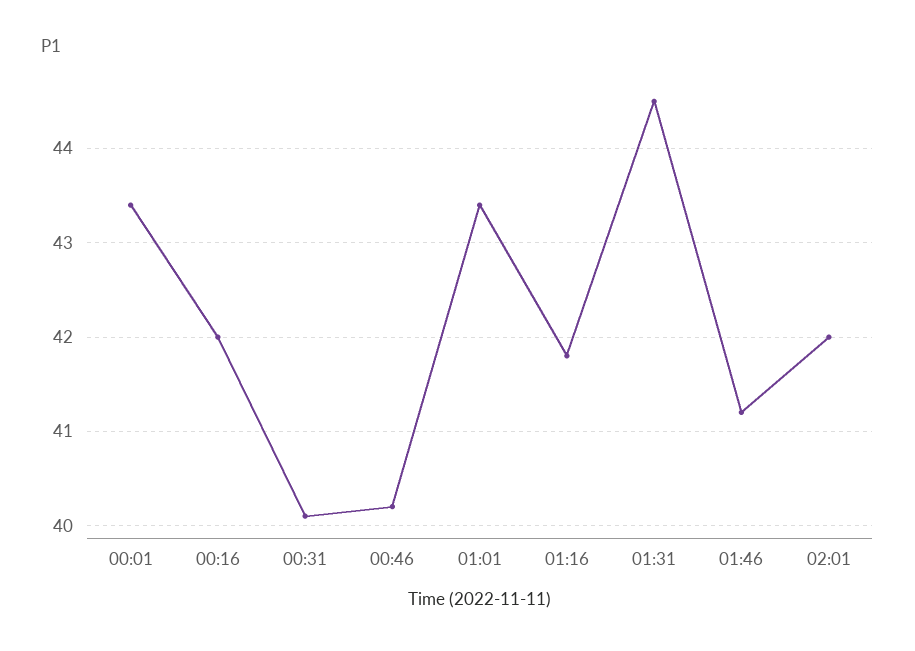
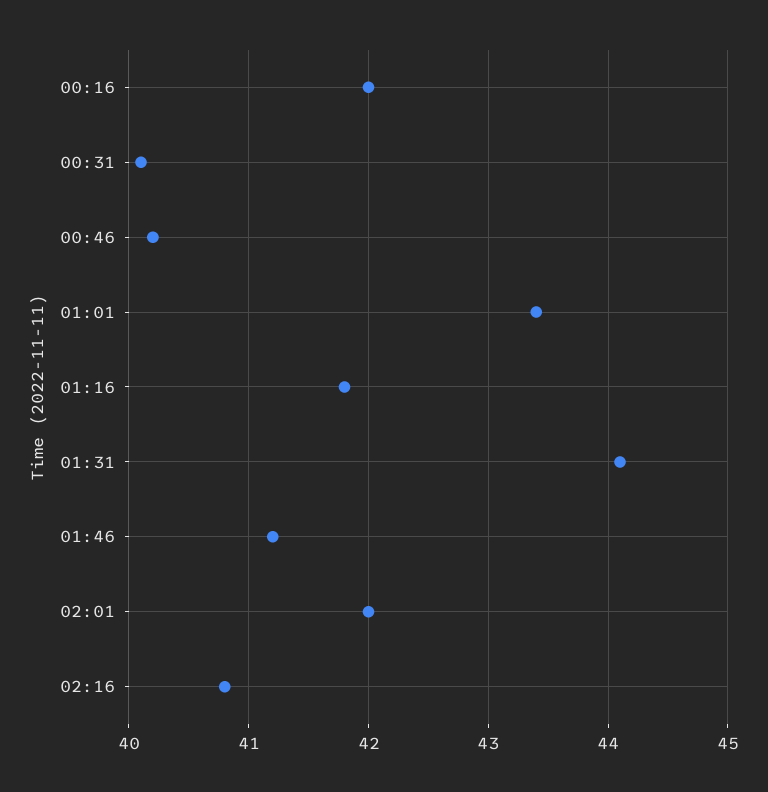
00:01: 43.4 -> none
01:31: 44.5 -> 44.1
02:16: none -> 40.8

